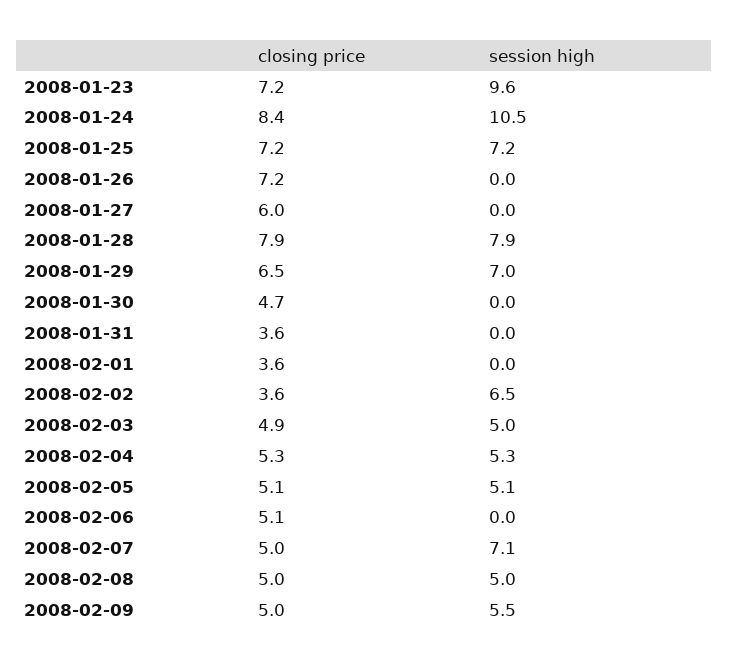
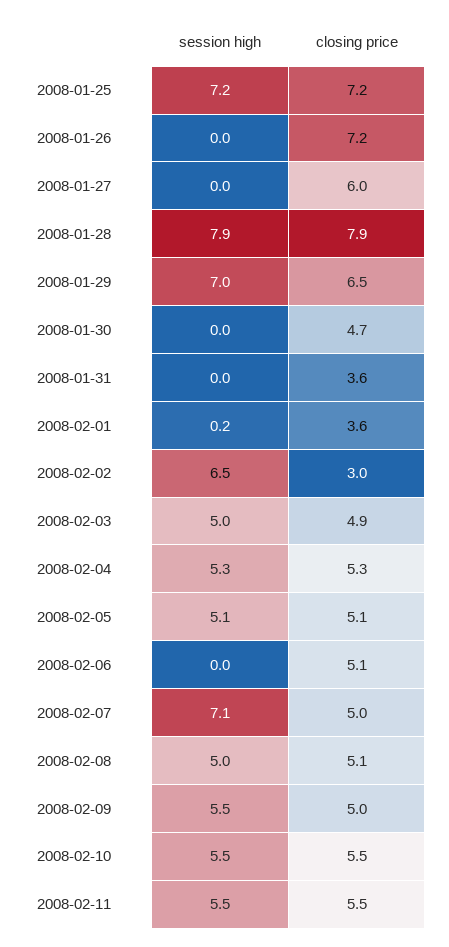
closing price, 2008-01-23: 7.2 -> none
session high, 2008-01-23: 9.6 -> none
closing price, 2008-01-24: 8.4 -> none
session high, 2008-01-24: 10.5 -> none
session high, 2008-02-01: 0 -> 0.2
closing price, 2008-02-02: 3.6 -> 3
closing price, 2008-02-08: 5 -> 5.1
session high, 2008-02-10: none -> 5.5
closing price, 2008-02-10: none -> 5.5
session high, 2008-02-11: none -> 5.5
closing price, 2008-02-11: none -> 5.5

